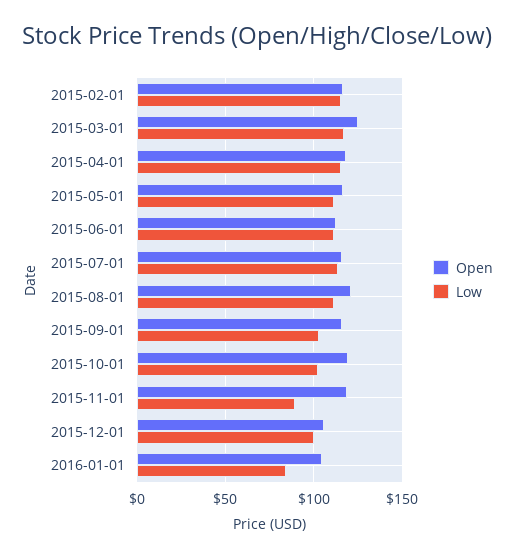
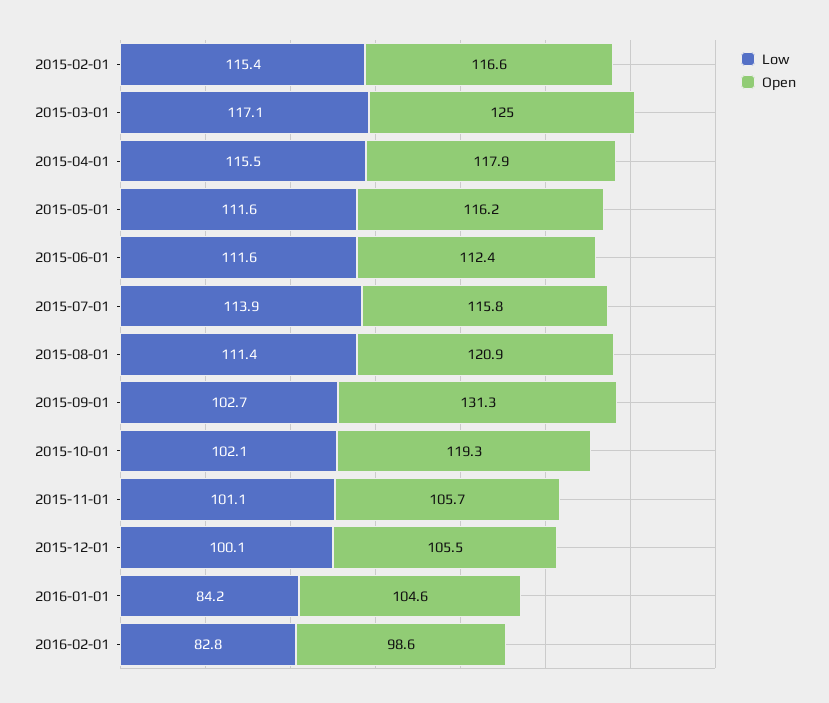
Open, 2015-09-01: 115 -> 131.3
Open, 2015-11-01: 120 -> 105.7
Low, 2015-11-01: 90 -> 101.1
Low, 2016-02-01: none -> 82.8
Open, 2016-02-01: none -> 98.6

